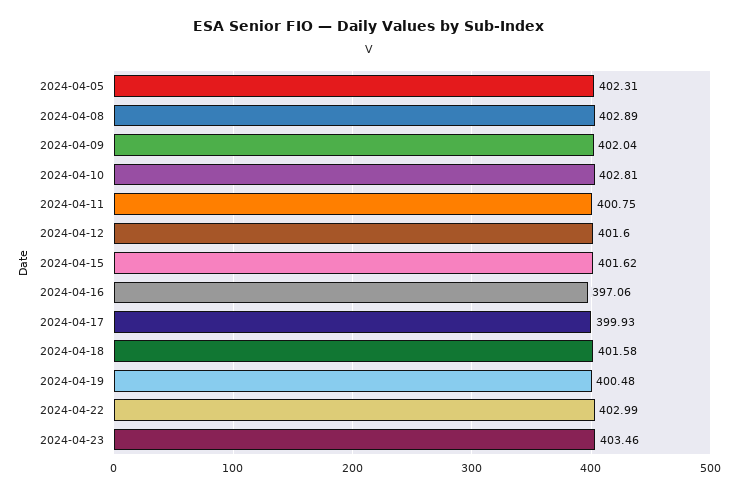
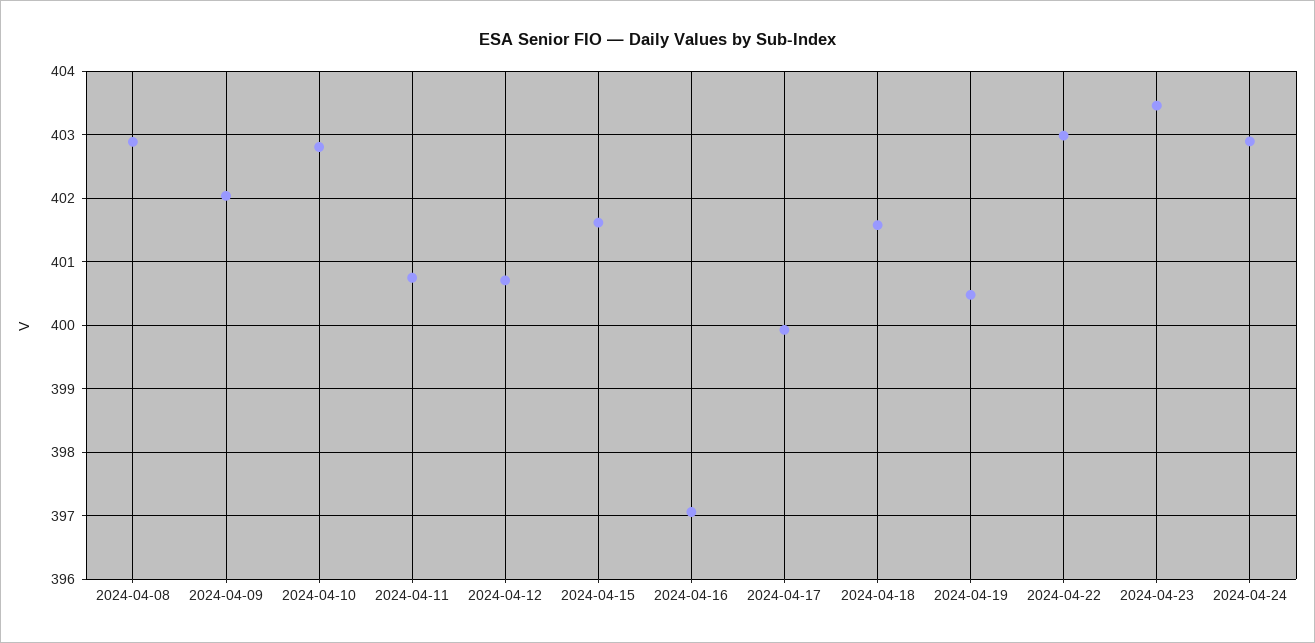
2024-04-05: 402.31 -> none
2024-04-12: 401.6 -> 400.7
2024-04-24: none -> 402.9

